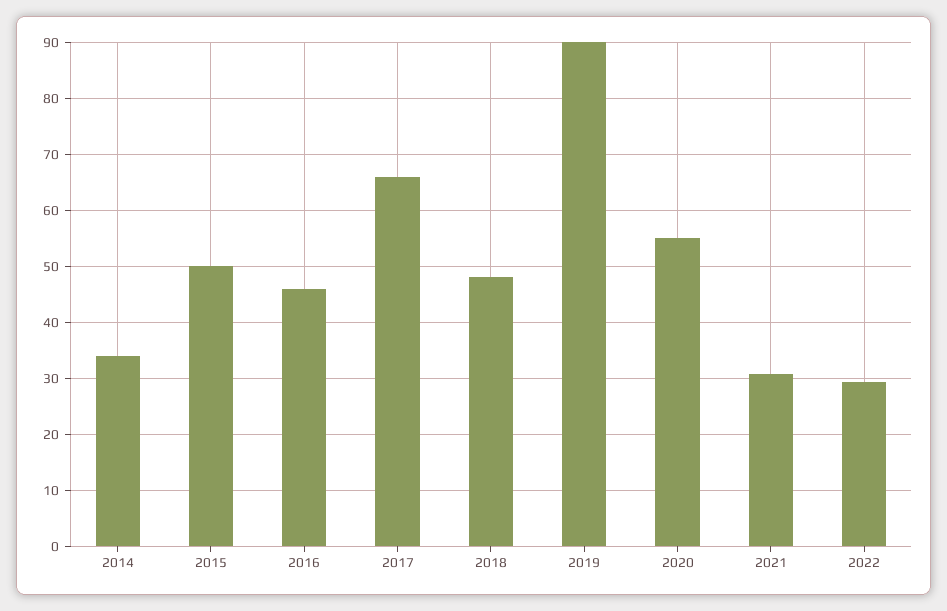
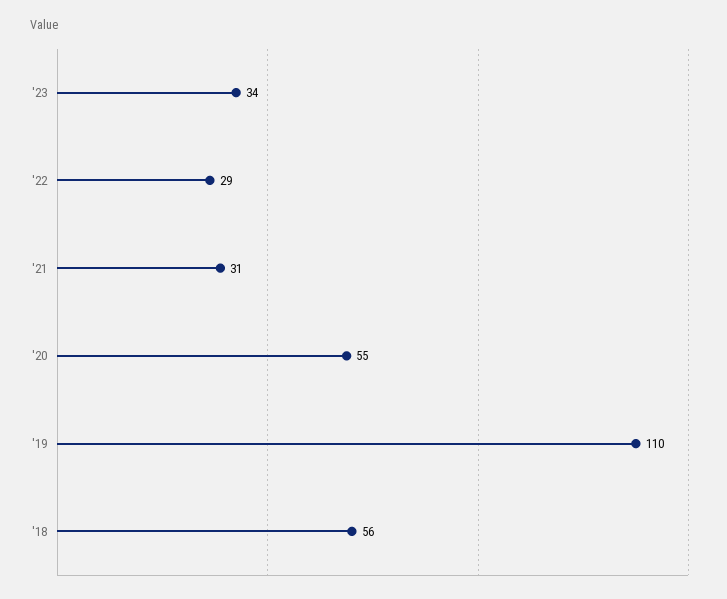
2014: 34 -> none
2015: 50 -> none
2016: 46 -> none
2017: 66 -> none
2018: 48 -> 56
2019: 90 -> 110
'23: none -> 34

